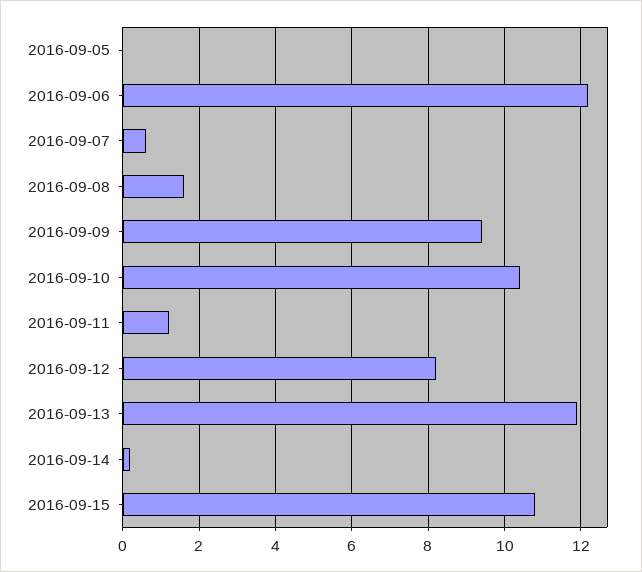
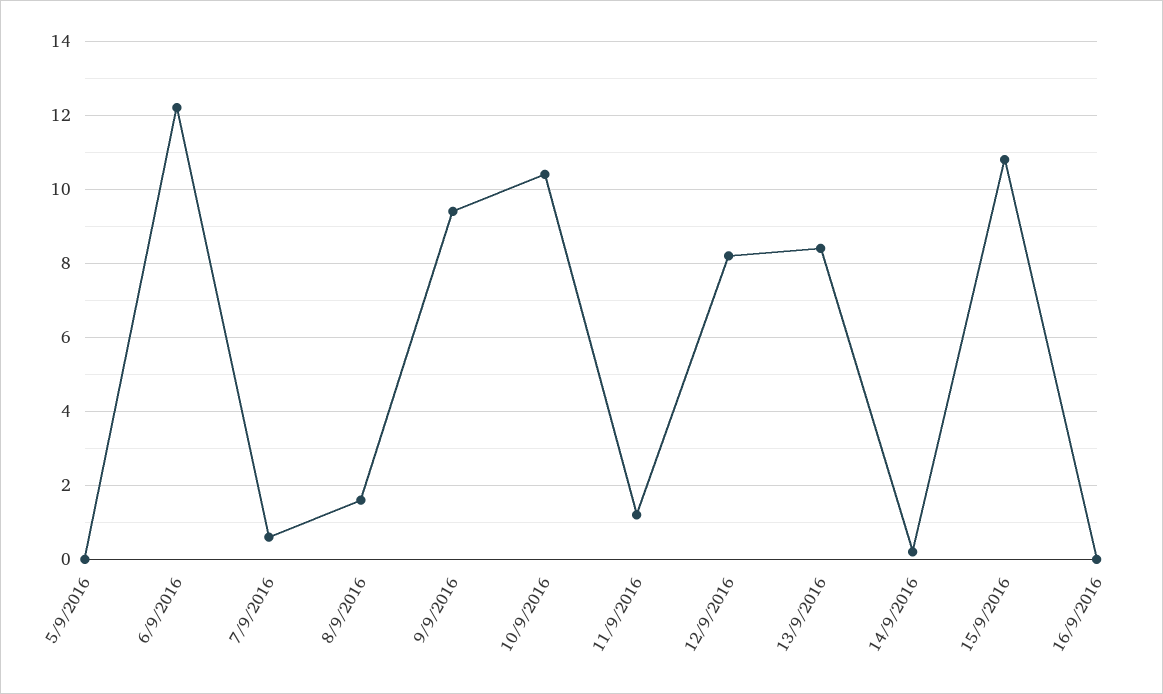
2016-09-13: 12 -> 8.5
16/9/2016: none -> 0

